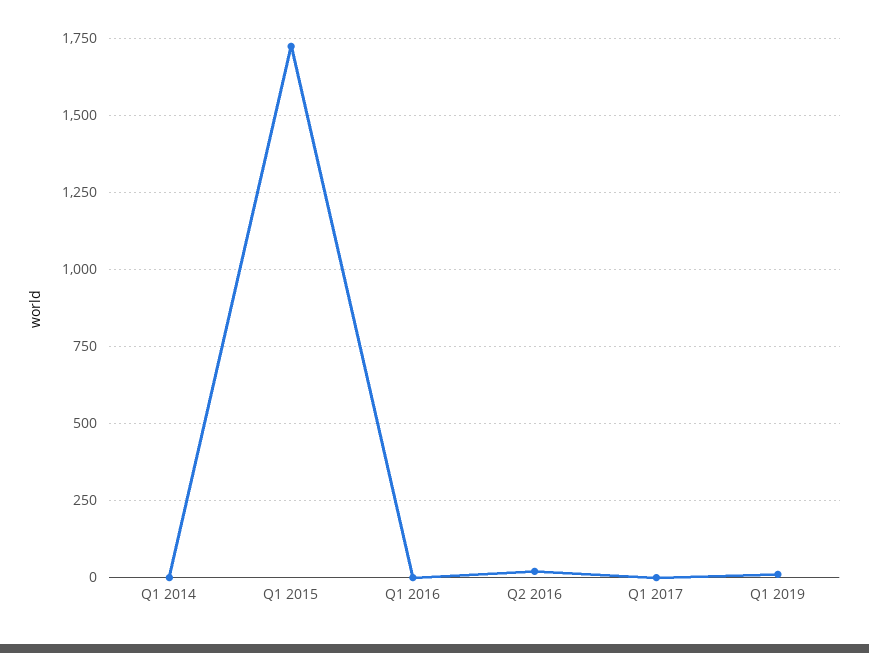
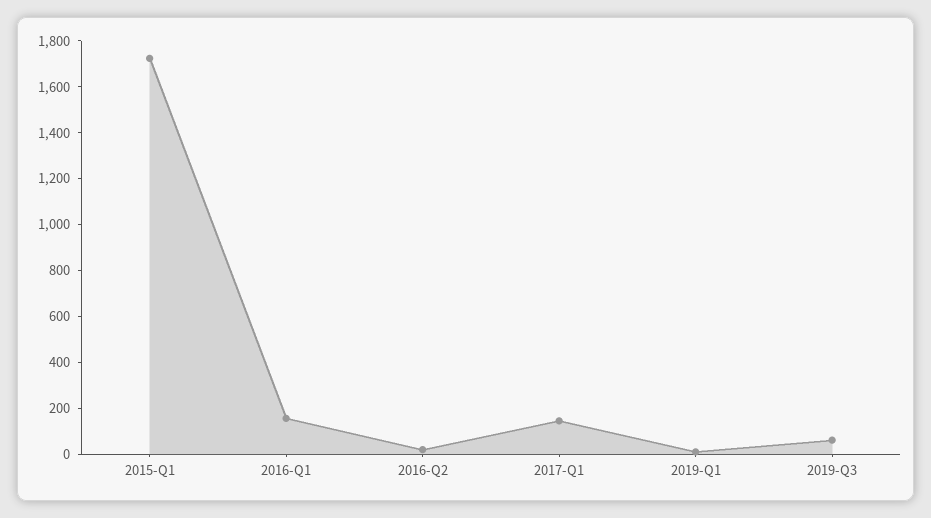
Q1 2014: 0 -> none
Q1 2016: 0 -> 150
Q1 2017: 0 -> 150
2019-Q3: none -> 50

